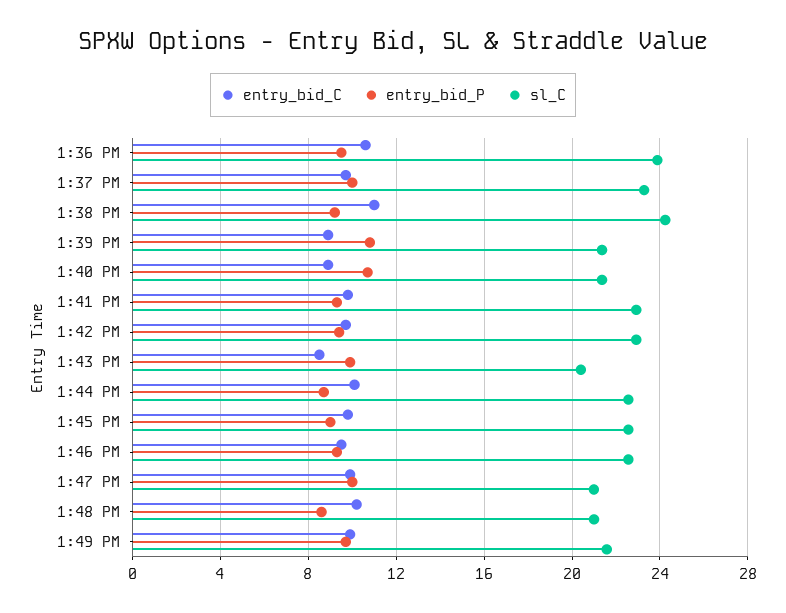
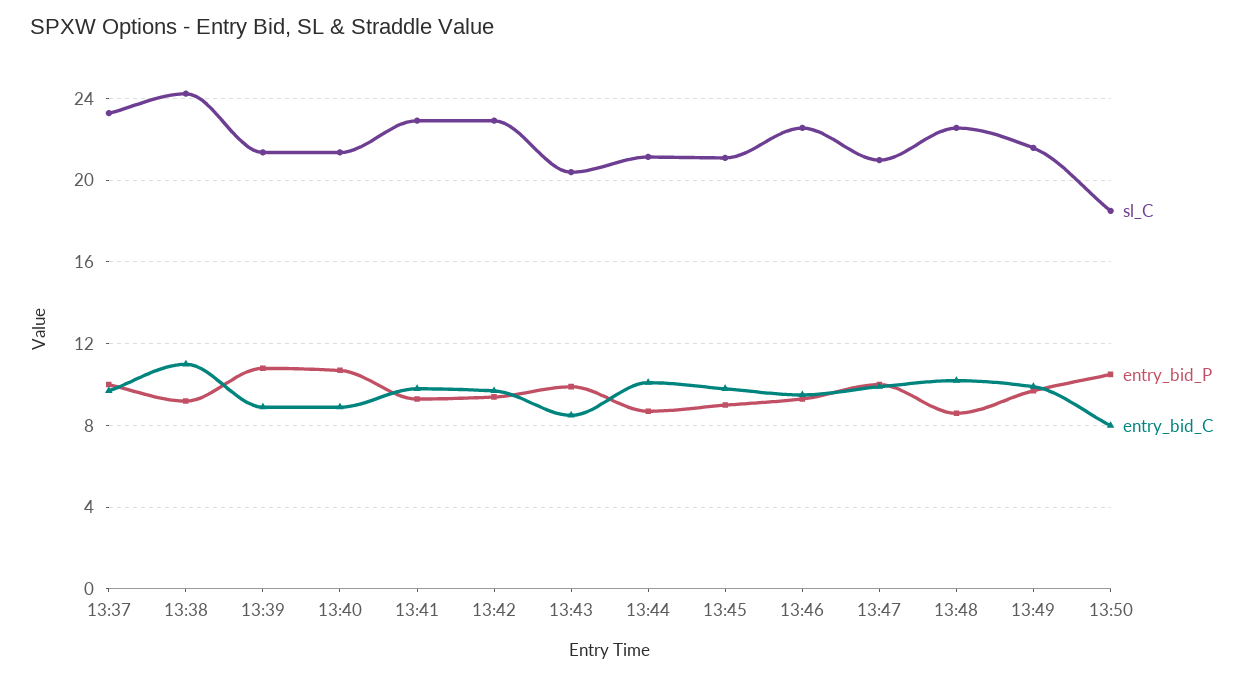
entry_bid_C, 1:36 PM: 10.5 -> none
entry_bid_P, 1:36 PM: 9.5 -> none
sl_C, 1:36 PM: 24 -> none
sl_C, 1:44 PM: 22.5 -> 21
sl_C, 1:45 PM: 22.5 -> 21
sl_C, 1:48 PM: 21 -> 22.5
sl_C, 13:50: none -> 18.5
entry_bid_P, 13:50: none -> 10.5
entry_bid_C, 13:50: none -> 8

